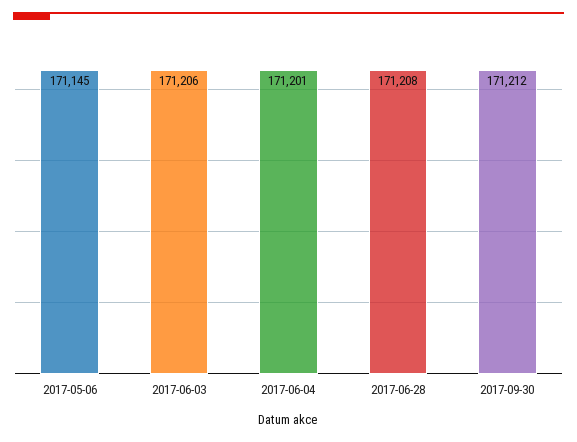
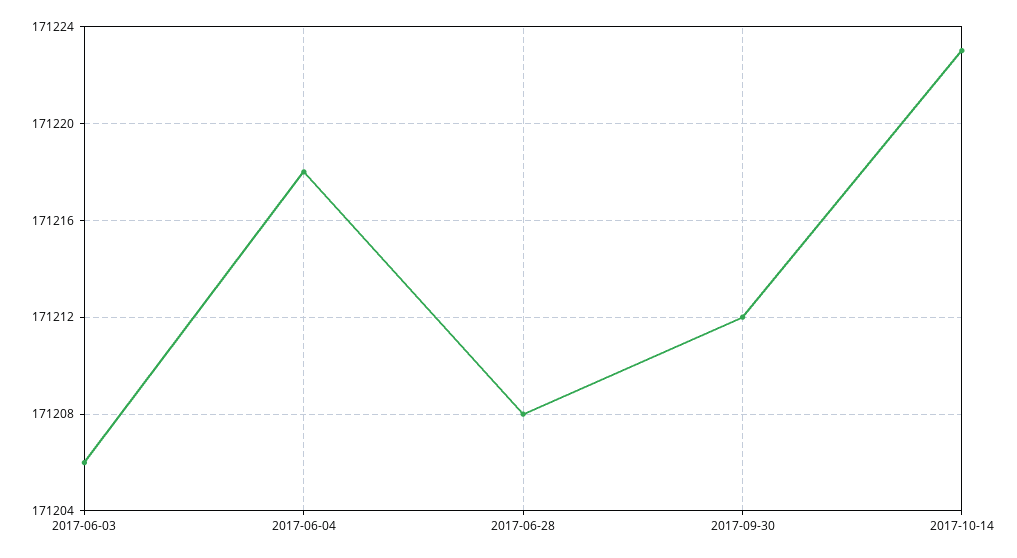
2017-05-06: 171145 -> none
2017-06-04: 171201 -> 171218
2017-10-14: none -> 171223

